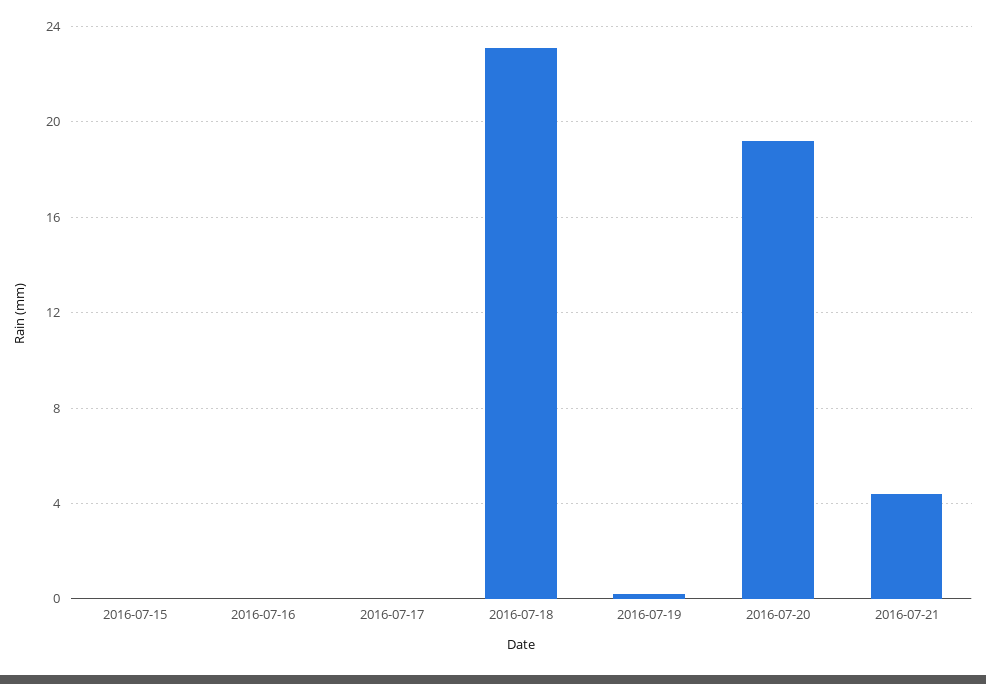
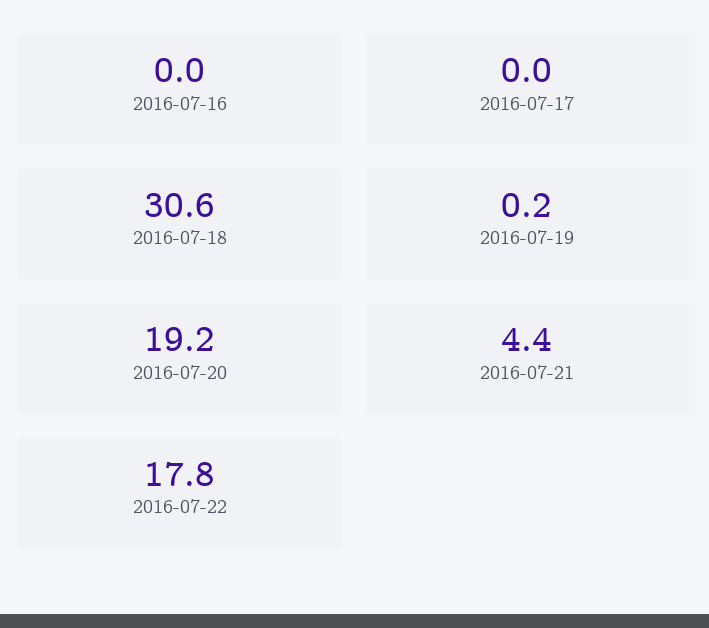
2016-07-15: 0 -> none
2016-07-18: 23 -> 30.6
2016-07-22: none -> 17.8

